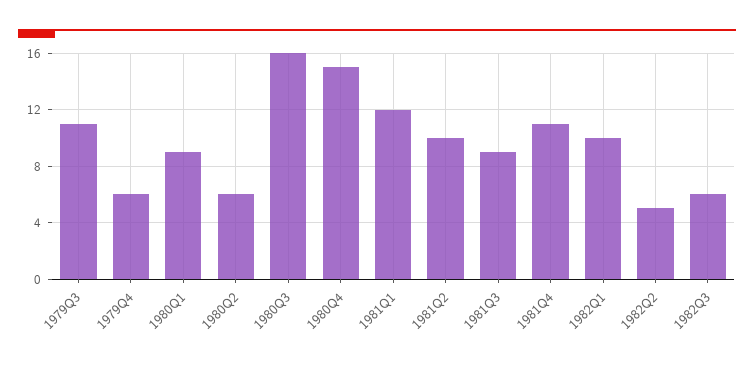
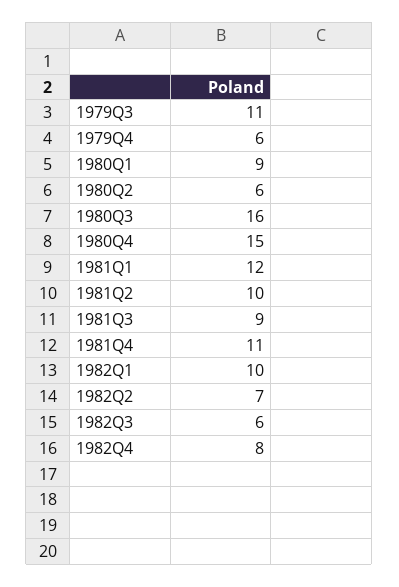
1982Q2: 5 -> 7
1982Q4: none -> 8

